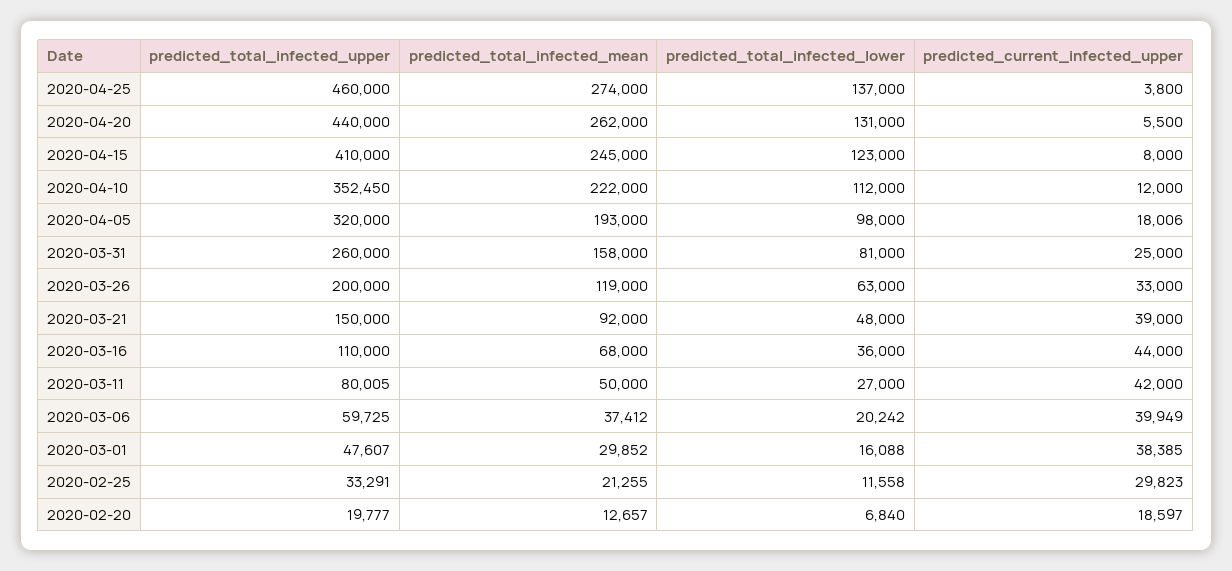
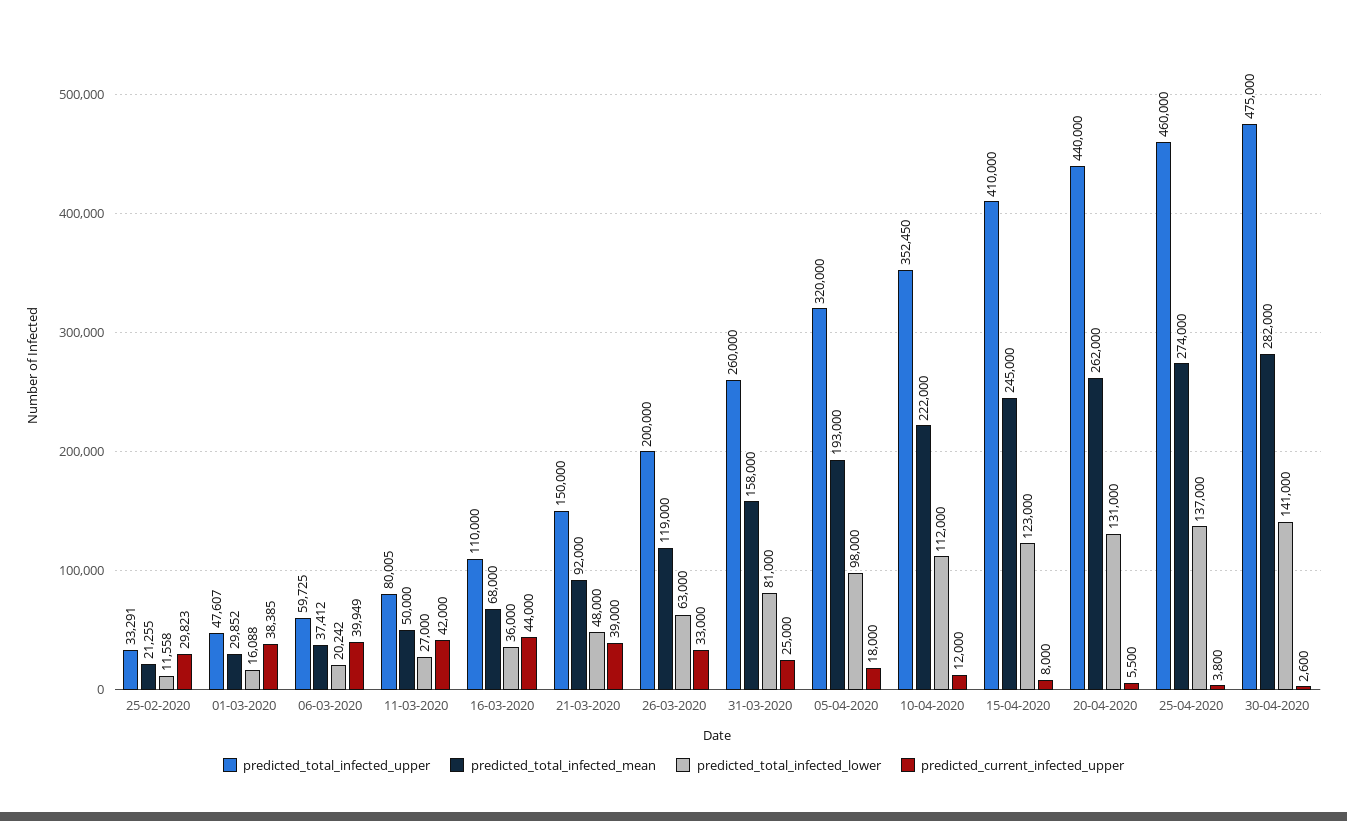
predicted_current_infected_upper, 2020-04-05: 18006 -> 18000
predicted_total_infected_upper, 2020-02-20: 19777 -> none
predicted_total_infected_mean, 2020-02-20: 12657 -> none
predicted_total_infected_lower, 2020-02-20: 6840 -> none
predicted_current_infected_upper, 2020-02-20: 18597 -> none
predicted_total_infected_upper, 30-04-2020: none -> 475000
predicted_total_infected_mean, 30-04-2020: none -> 282000
predicted_total_infected_lower, 30-04-2020: none -> 141000
predicted_current_infected_upper, 30-04-2020: none -> 2600

